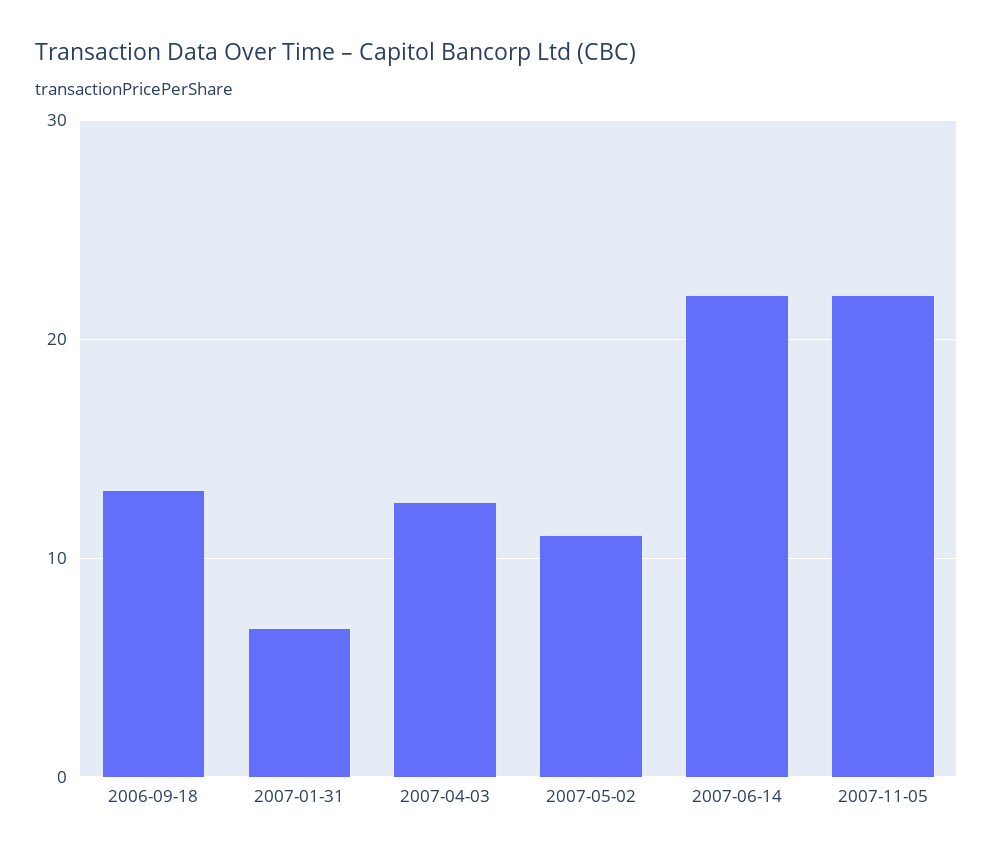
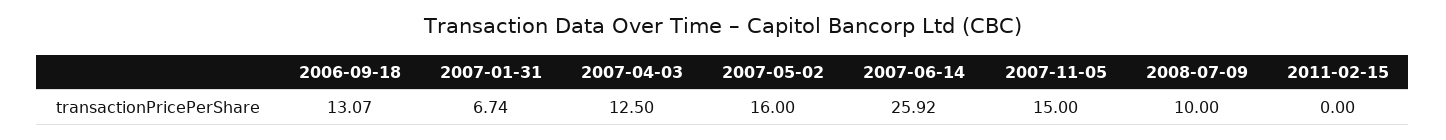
2007-05-02: 11 -> 16
2007-06-14: 22 -> 25.92
2007-11-05: 22 -> 15
2008-07-09: none -> 10
2011-02-15: none -> 0

